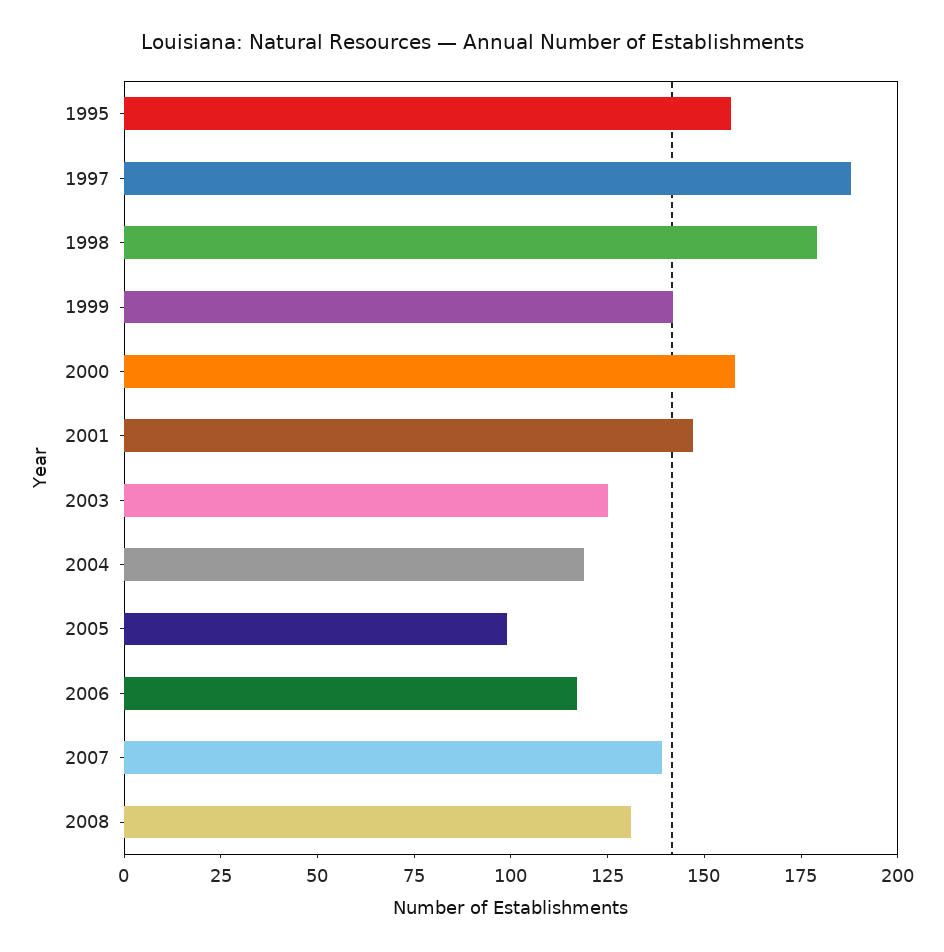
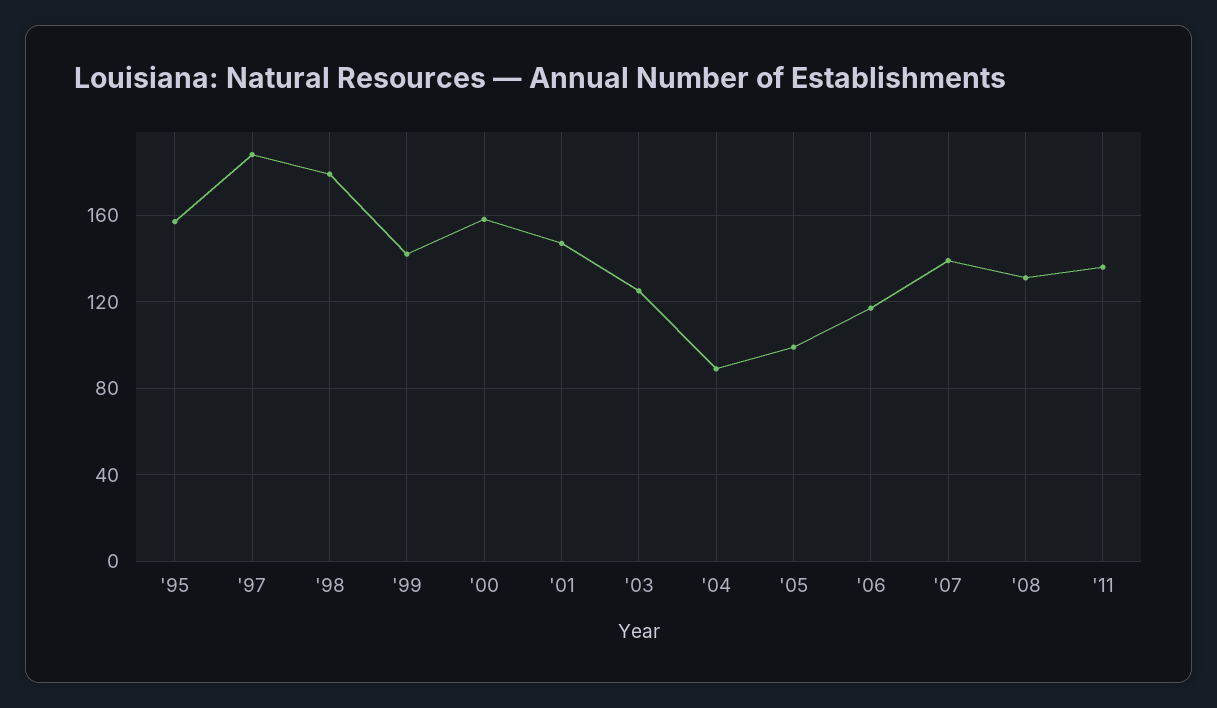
2004: 120 -> 90
'11: none -> 135

